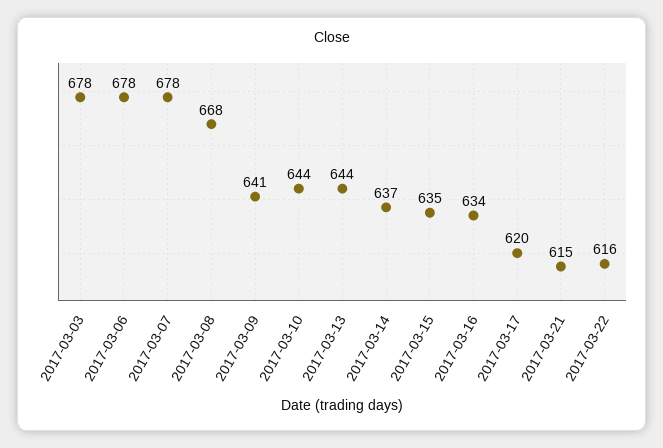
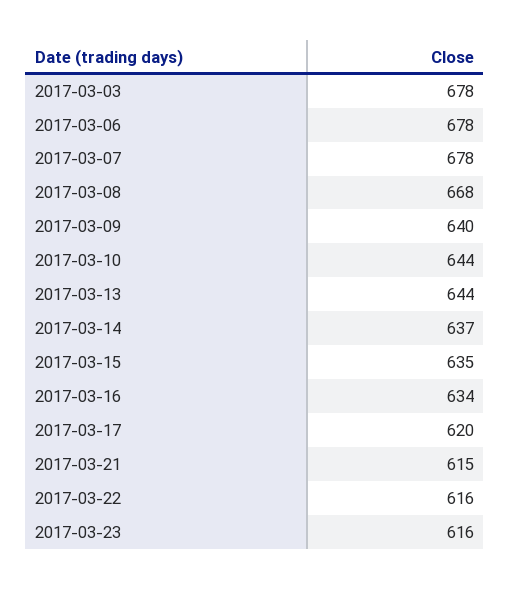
2017-03-09: 641 -> 640
2017-03-23: none -> 616

